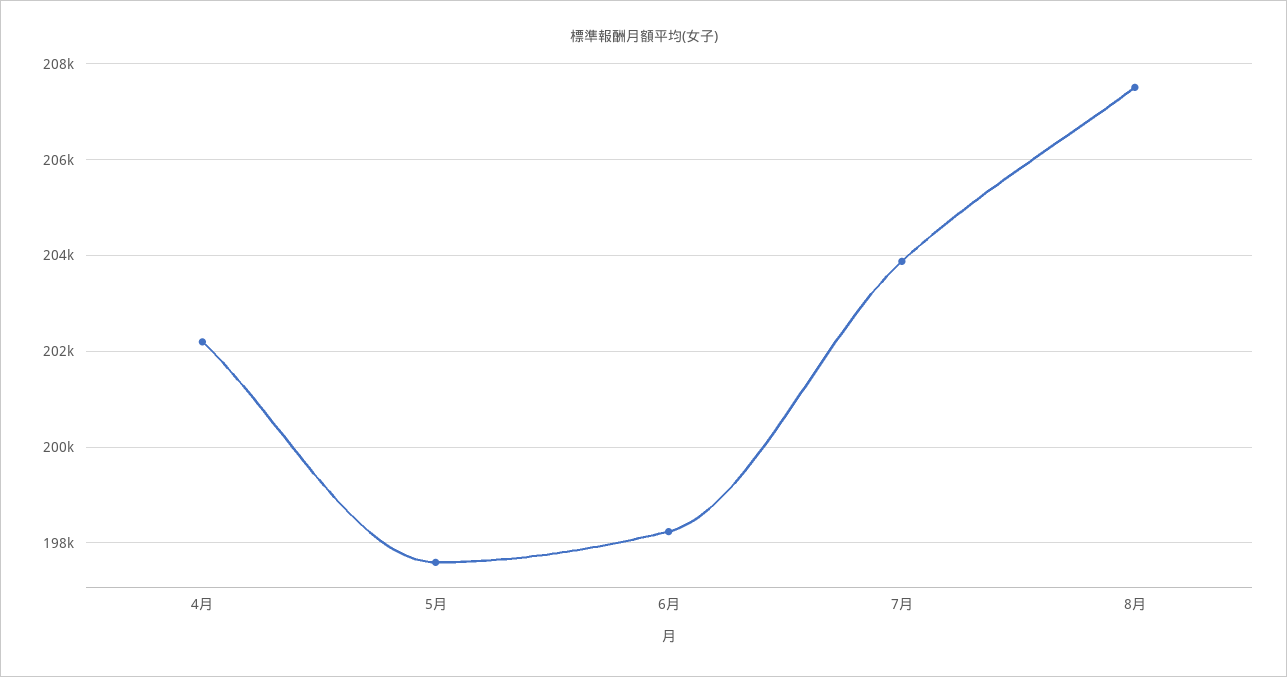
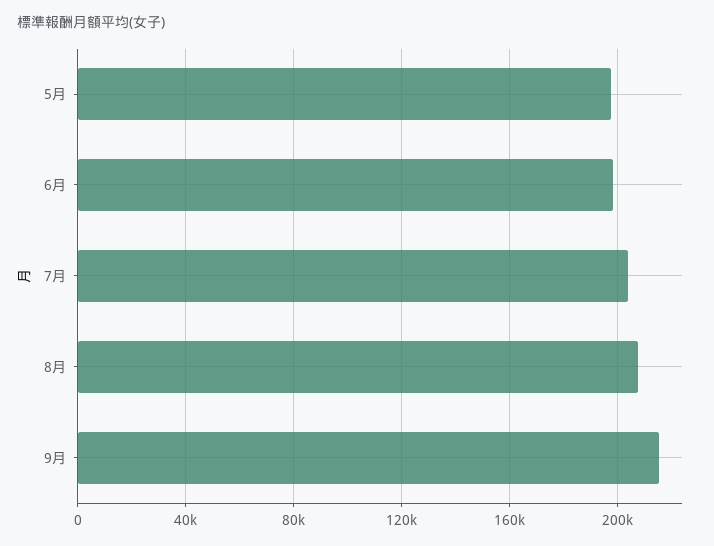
4月: 202200 -> none
9月: none -> 215000

